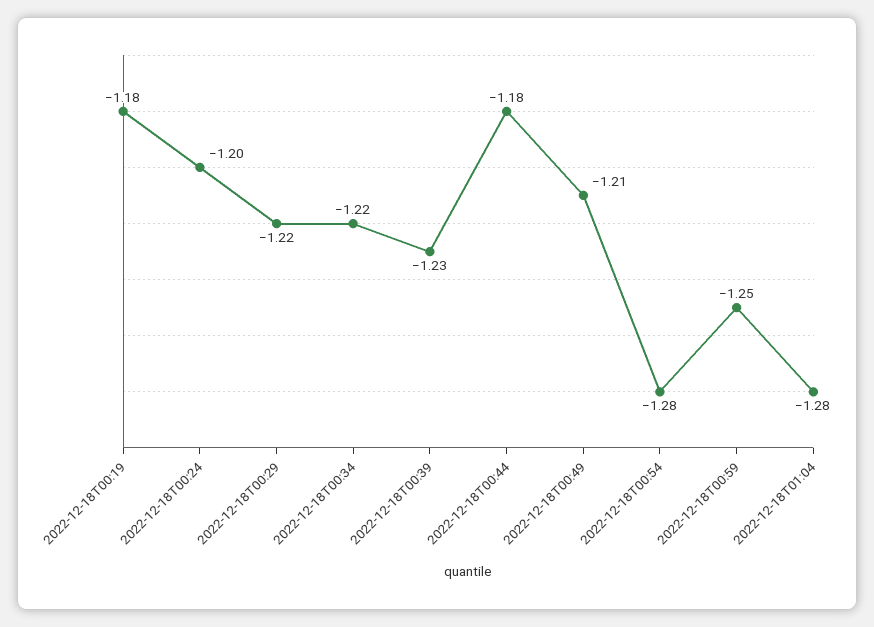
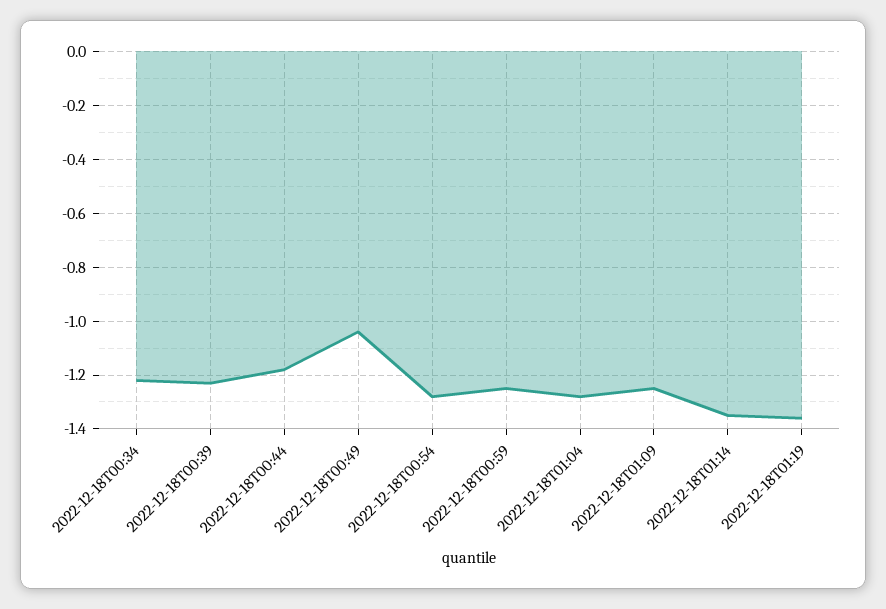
2022-12-18T00:19: -1.18 -> none
2022-12-18T00:24: -1.2 -> none
2022-12-18T00:29: -1.22 -> none
2022-12-18T00:49: -1.21 -> -1.05
2022-12-18T01:09: none -> -1.25
2022-12-18T01:14: none -> -1.35
2022-12-18T01:19: none -> -1.35

